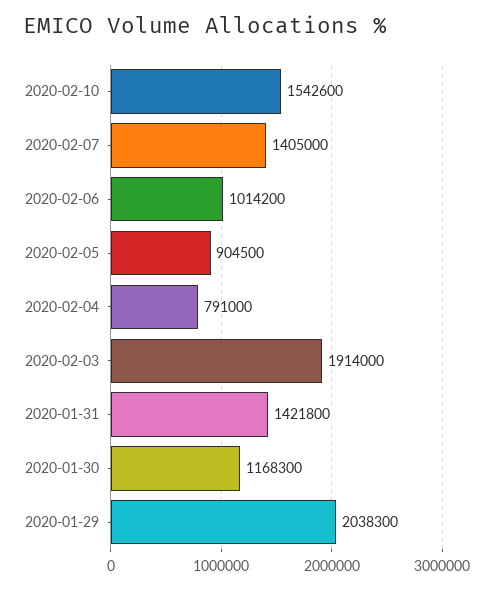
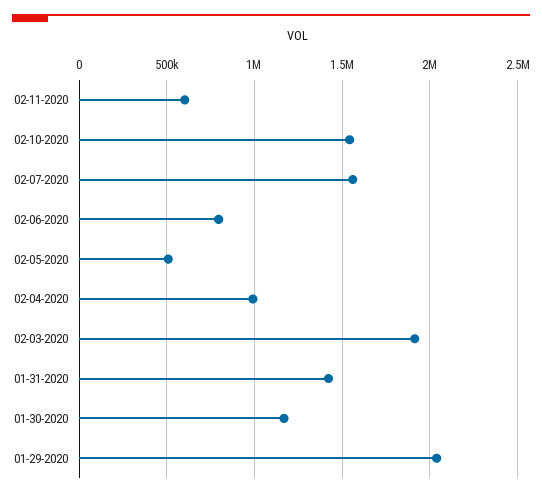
2020-02-07: 1405000 -> 1550000
2020-02-06: 1014200 -> 800000
2020-02-05: 904500 -> 500000
2020-02-04: 791000 -> 1000000
02-11-2020: none -> 600000

